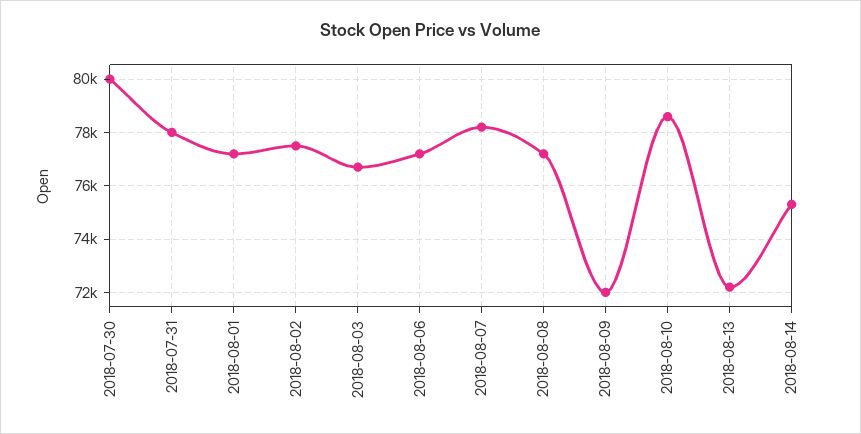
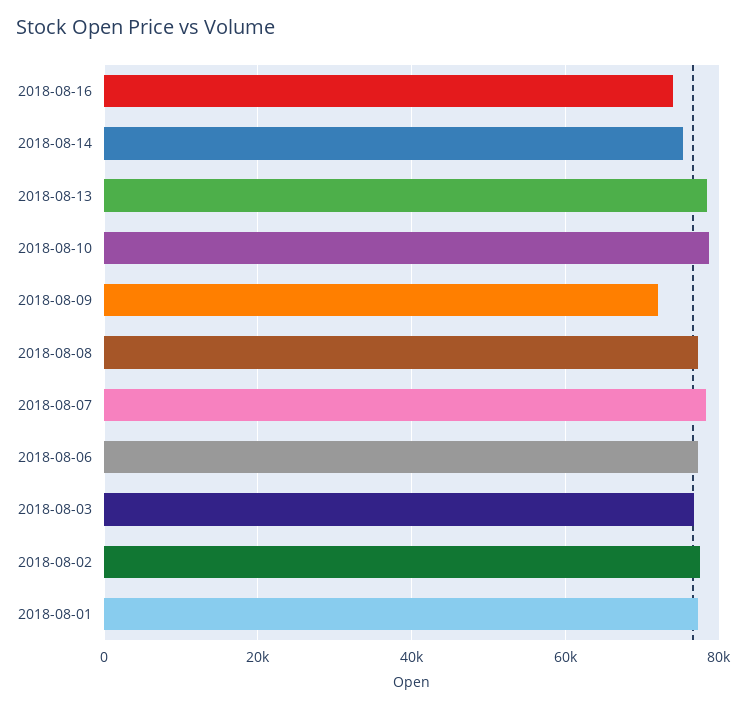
2018-07-30: 80000 -> none
2018-07-31: 78000 -> none
2018-08-13: 72250 -> 78000
2018-08-16: none -> 74000

